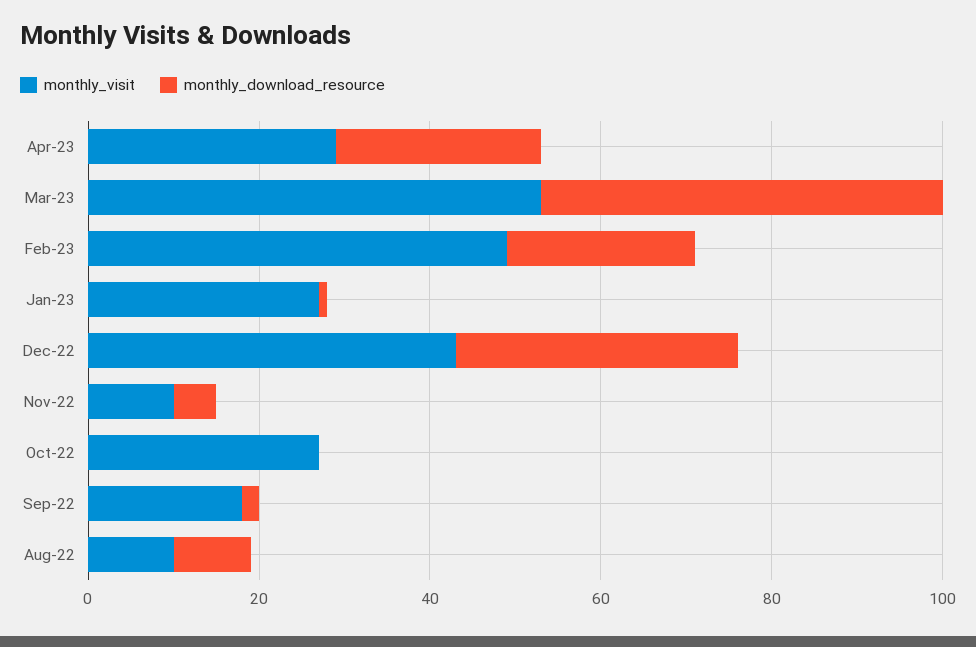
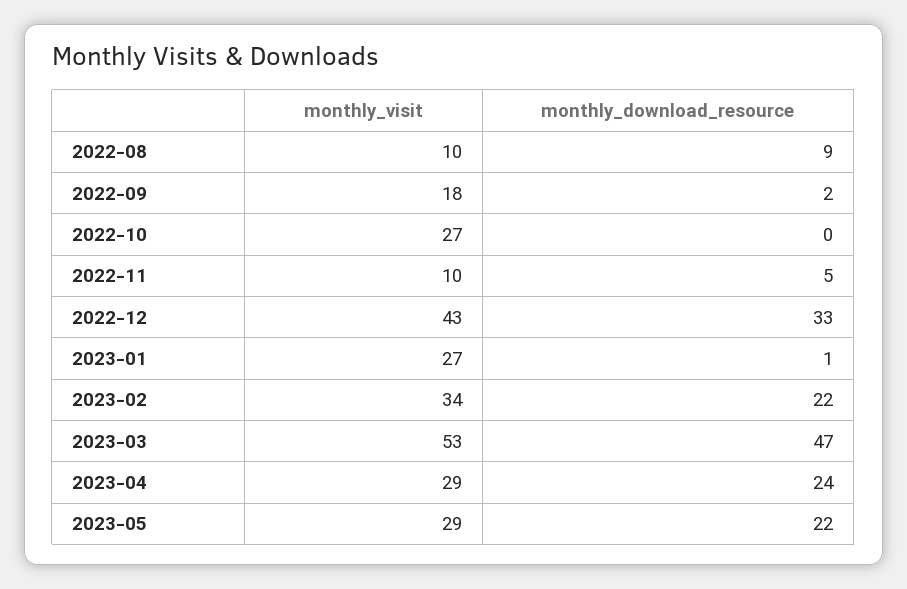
monthly_visit, Feb-23: 50 -> 34
monthly_visit, 2023-05: none -> 29
monthly_download_resource, 2023-05: none -> 22

